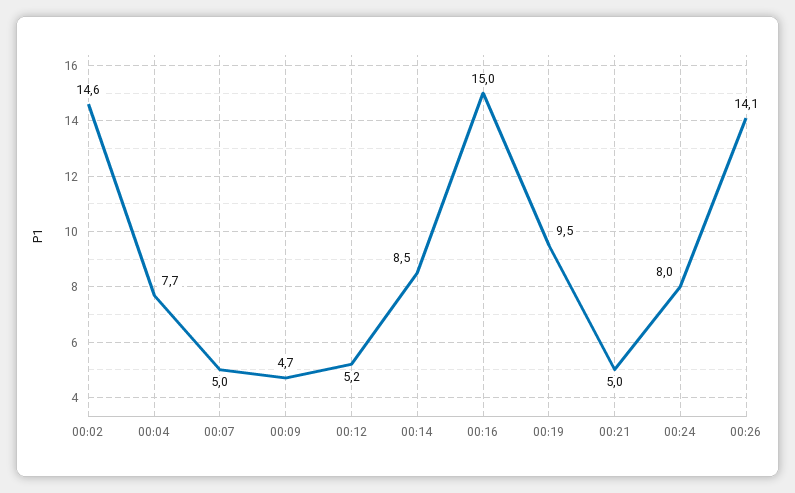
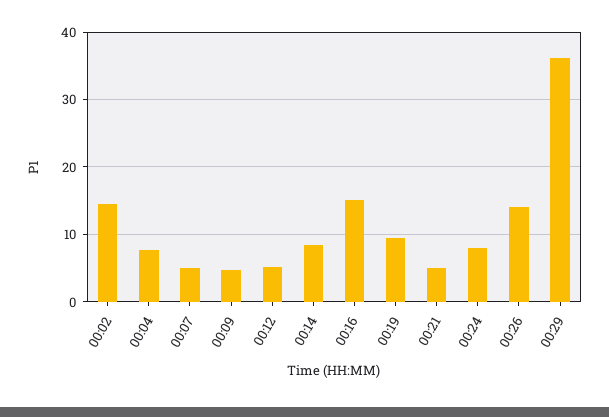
00:29: none -> 36

